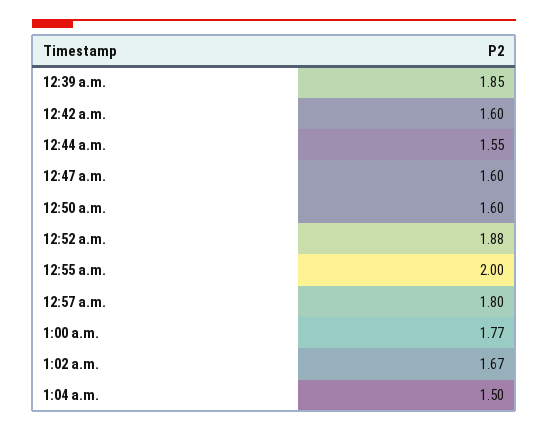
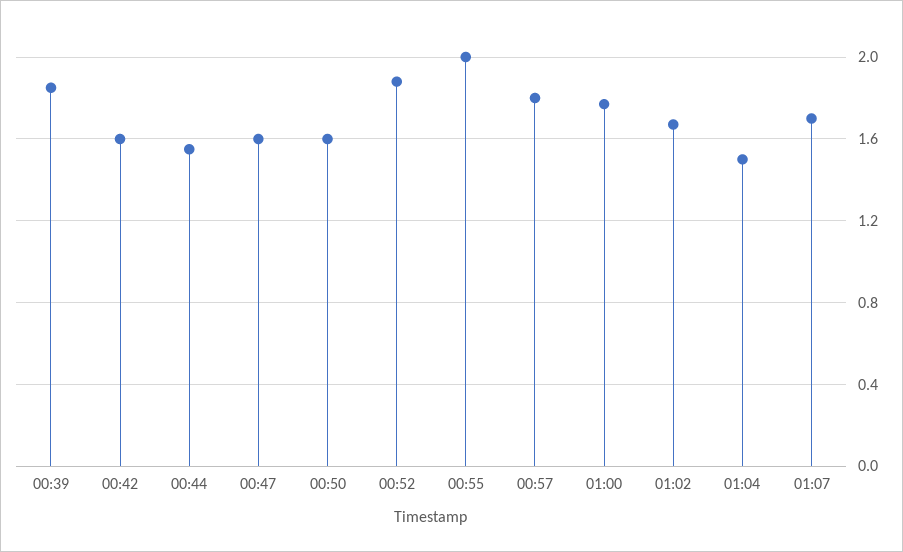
01:07: none -> 1.7

